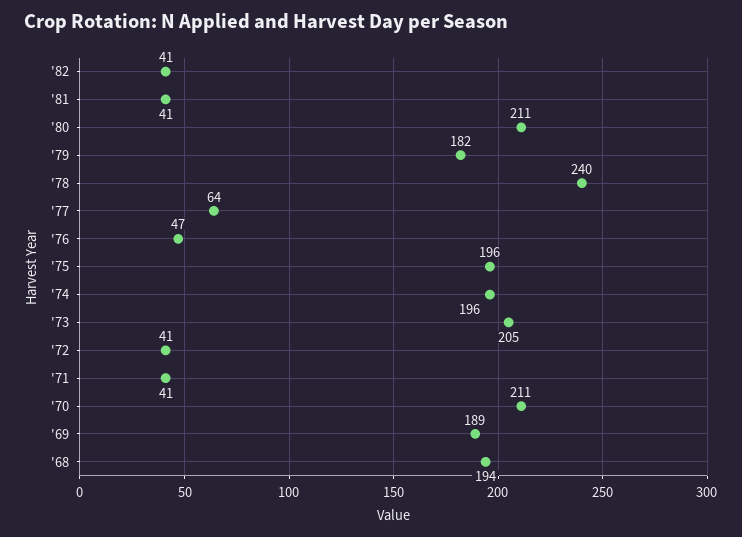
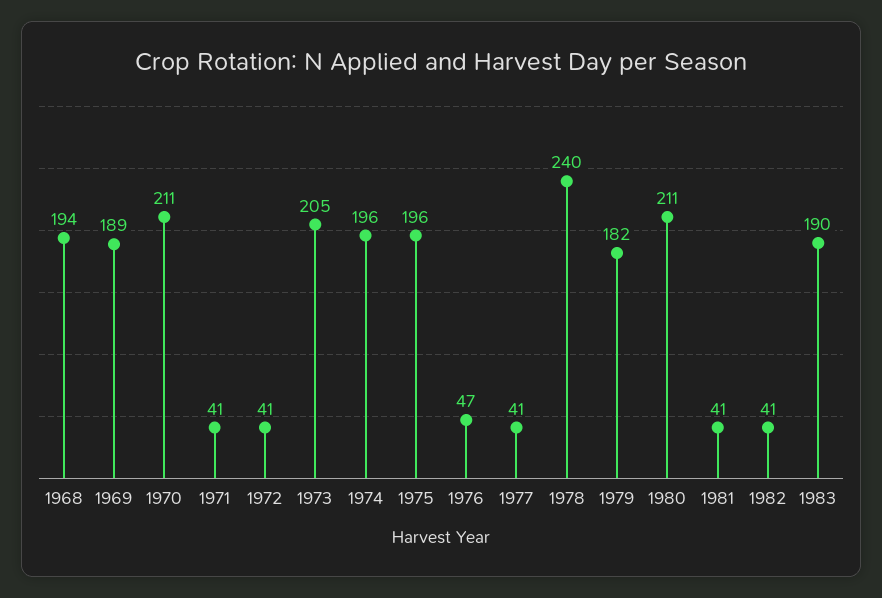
'77: 64 -> 41
1983: none -> 190

